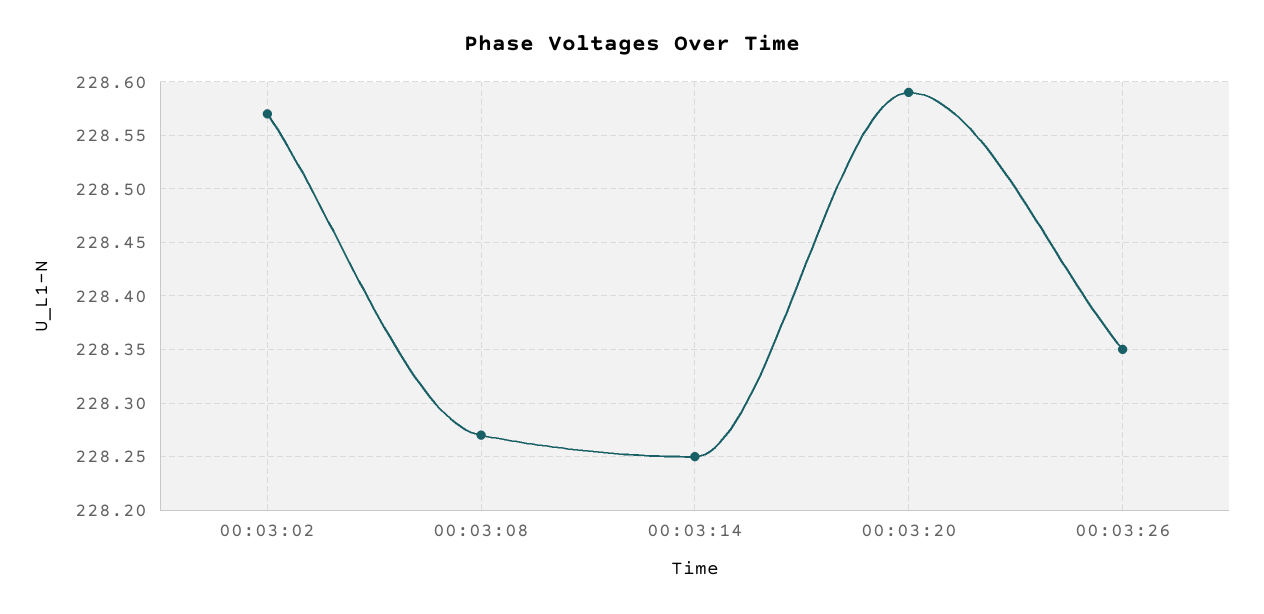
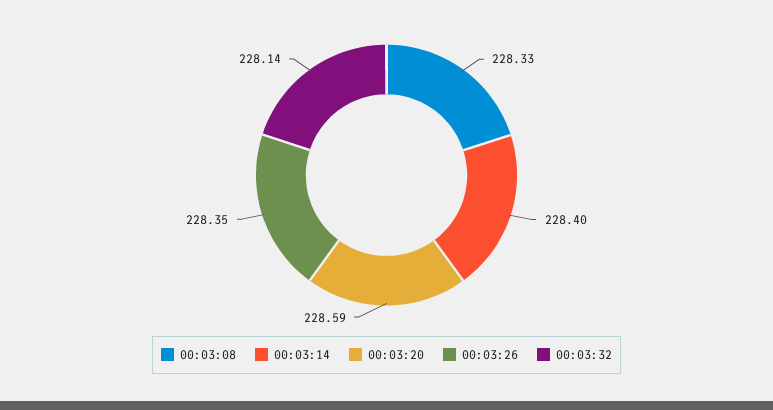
00:03:02: 228.57 -> none
00:03:08: 228.27 -> 228.33
00:03:14: 228.25 -> 228.4
00:03:32: none -> 228.14

